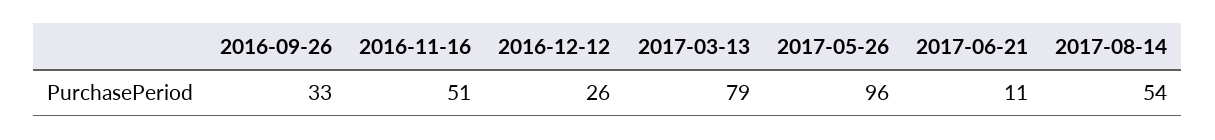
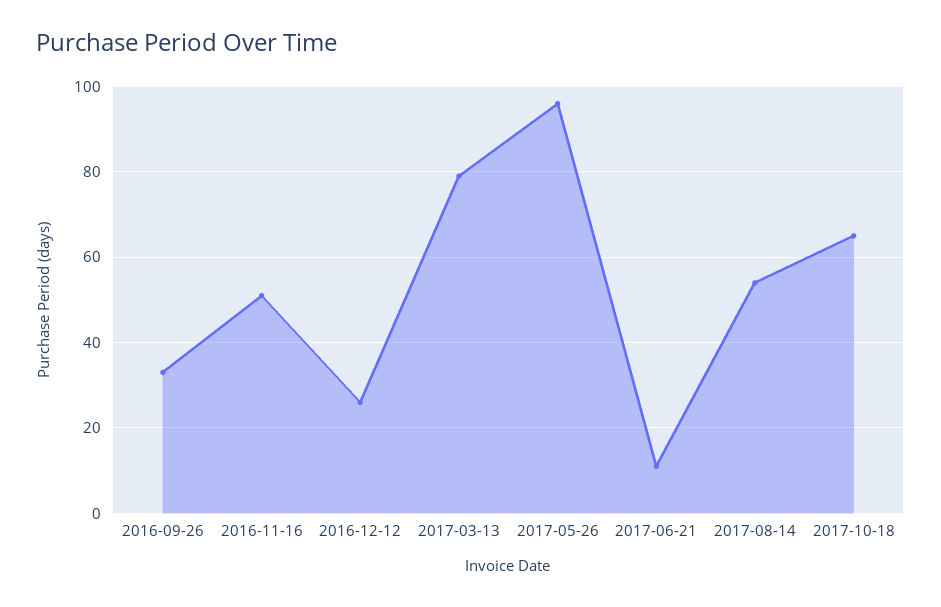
2017-10-18: none -> 65

